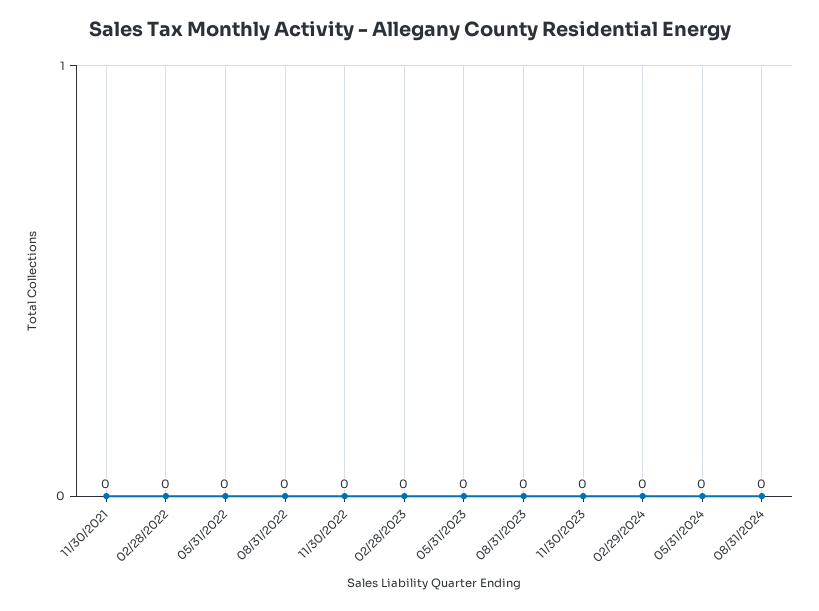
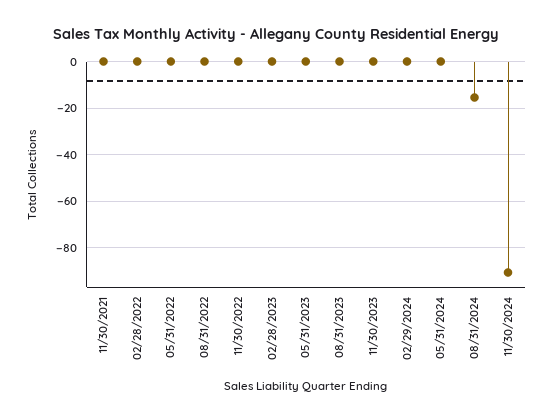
08/31/2024: 0 -> -15
11/30/2024: none -> -90

